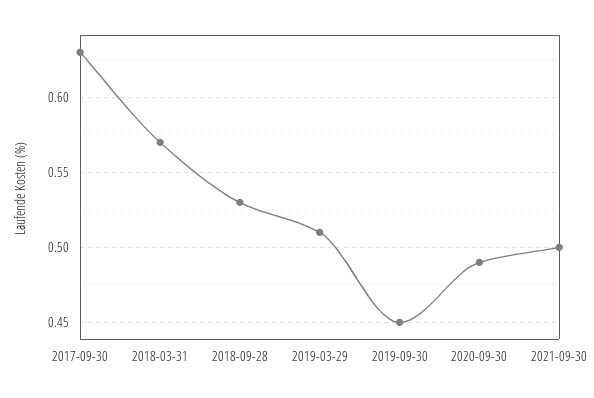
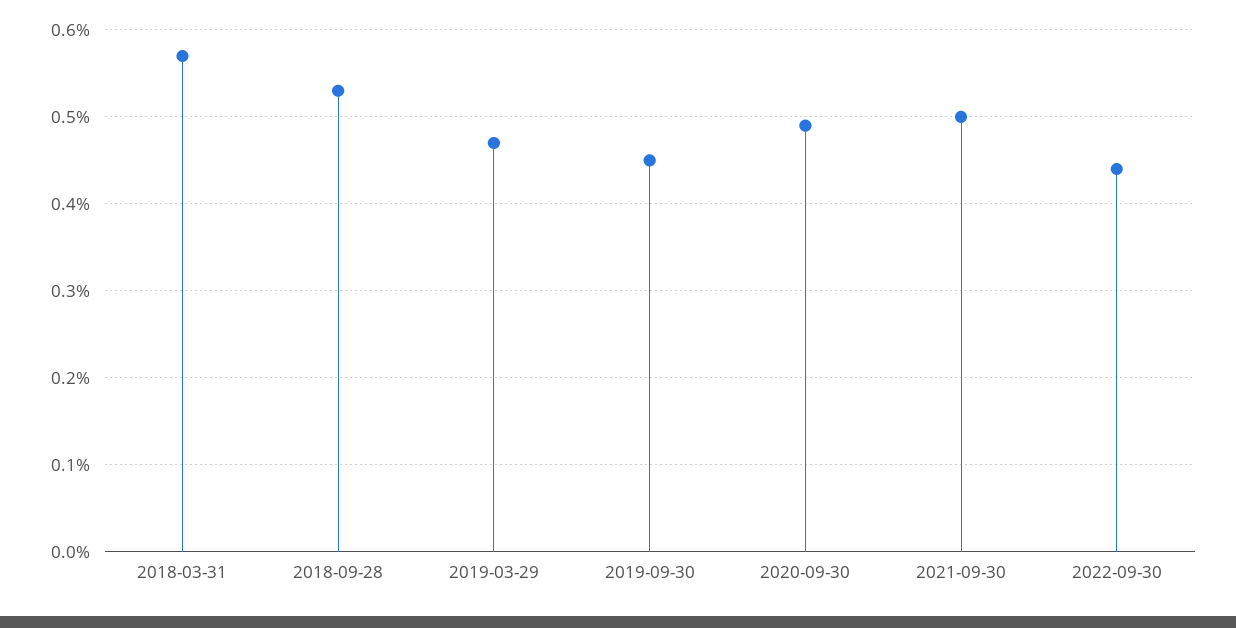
2017-09-30: 0.63 -> none
2019-03-29: 0.51 -> 0.47
2022-09-30: none -> 0.44

